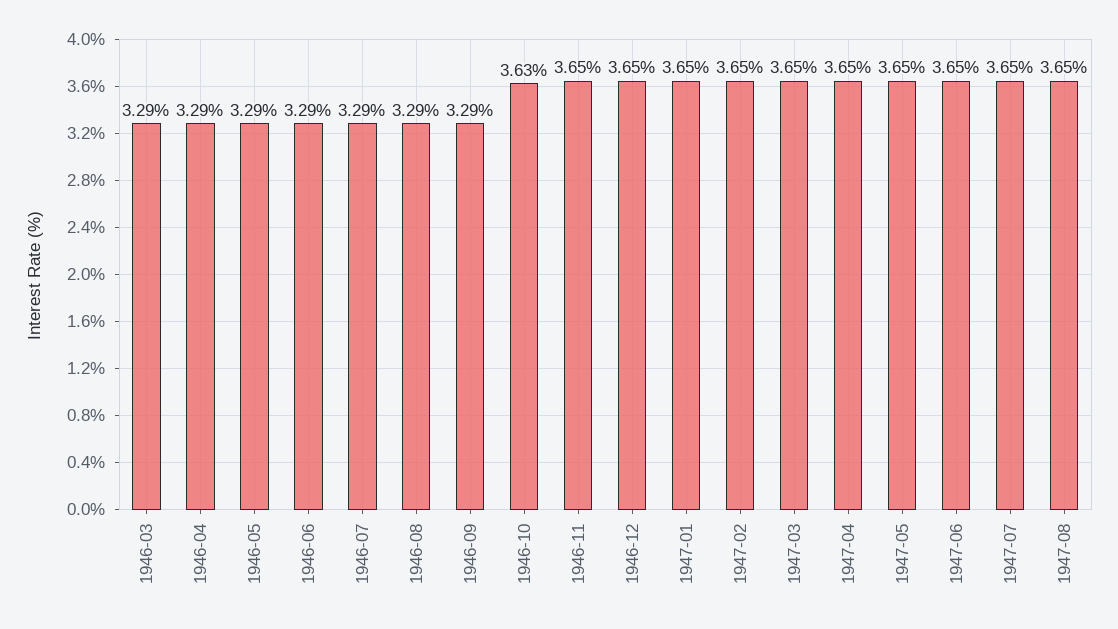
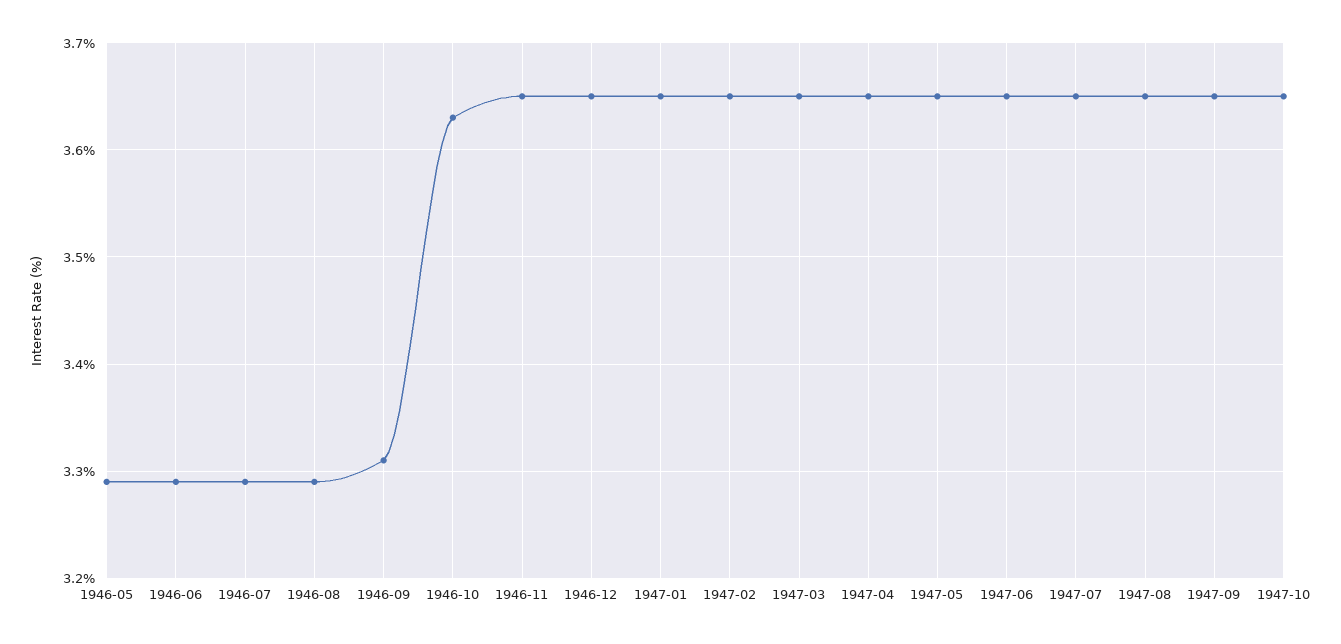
1946-03: 3.29 -> none
1946-04: 3.29 -> none
1946-09: 3.29 -> 3.31
1947-09: none -> 3.65
1947-10: none -> 3.65

